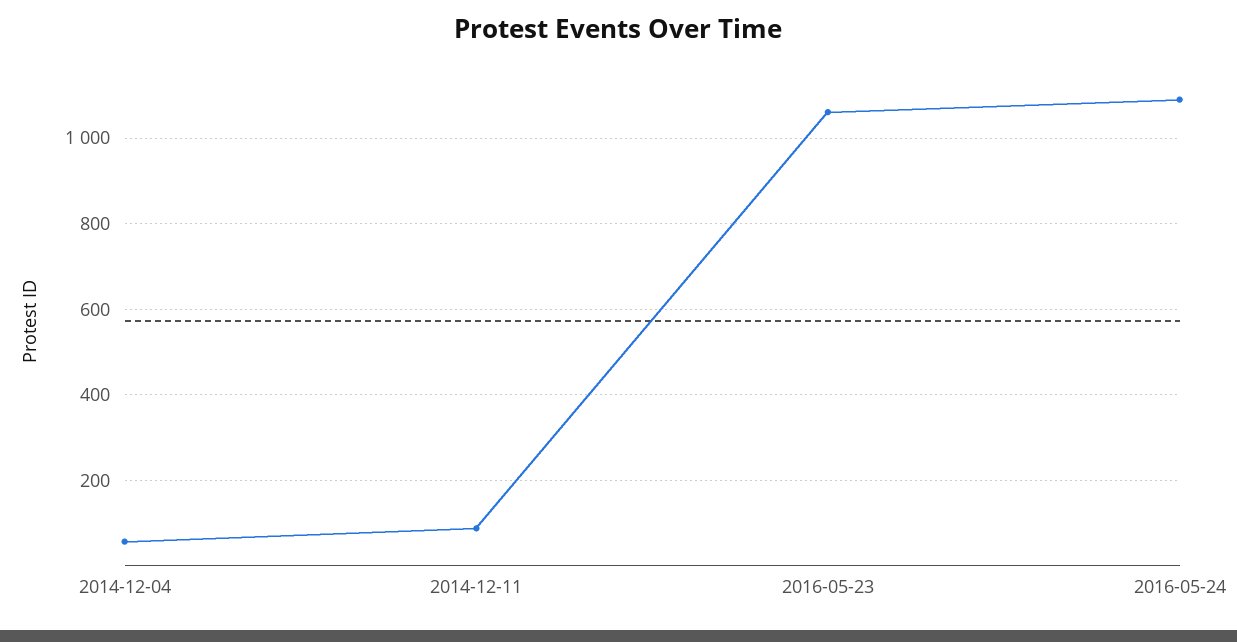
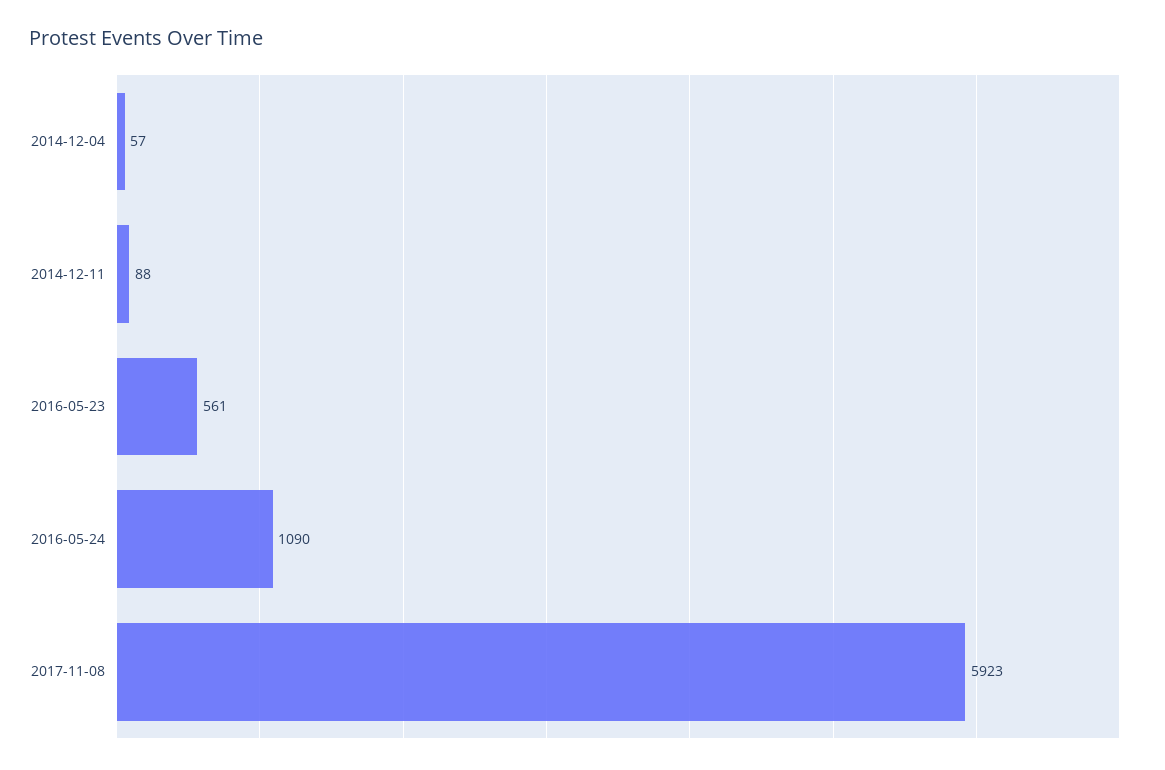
2016-05-23: 1060 -> 561
2017-11-08: none -> 5923

